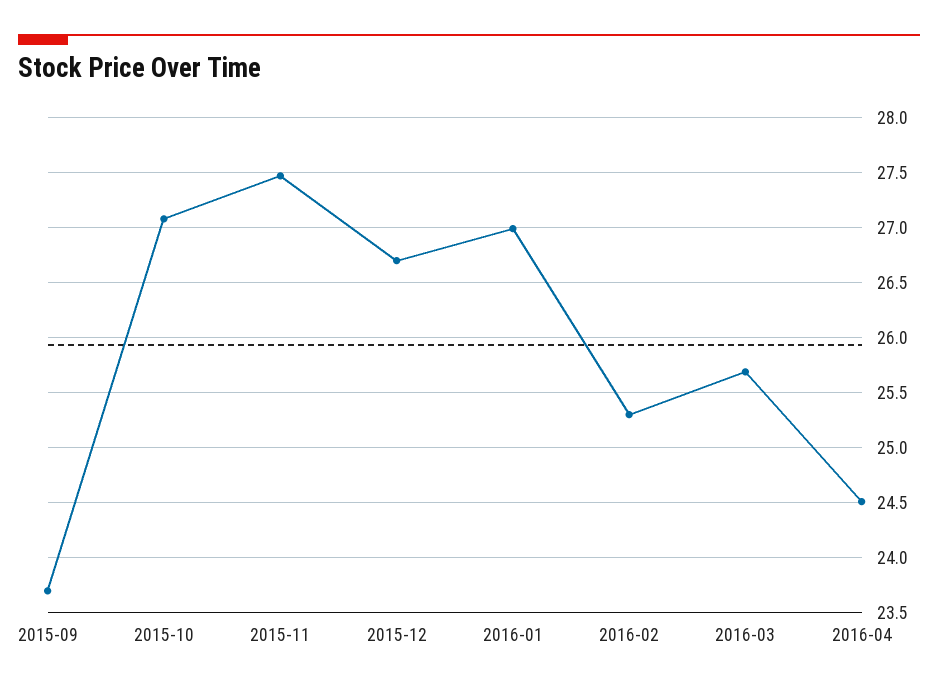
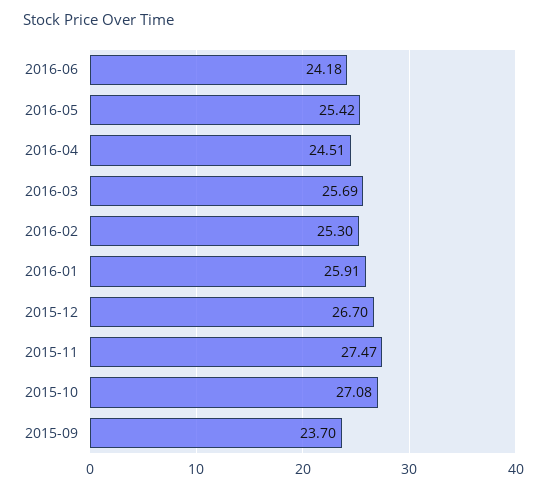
2016-01: 27 -> 25.91
2016-06: none -> 24.18
2016-05: none -> 25.42

